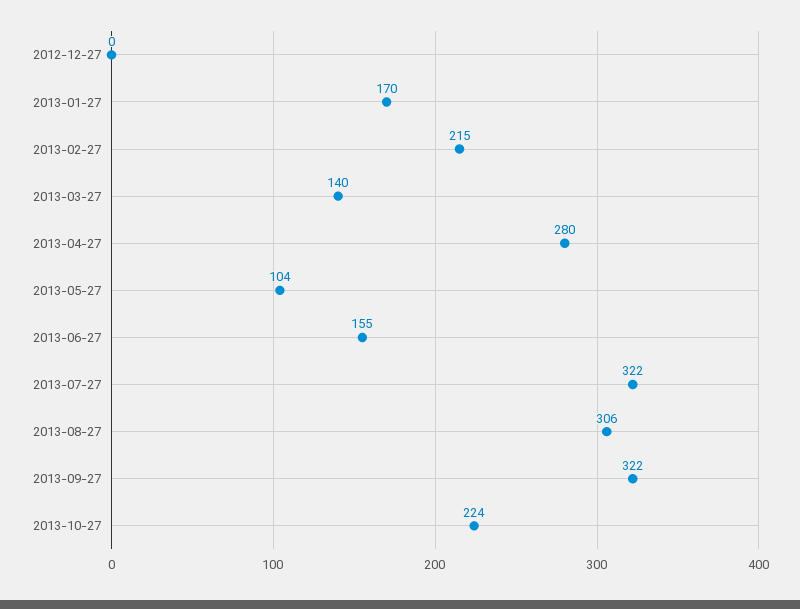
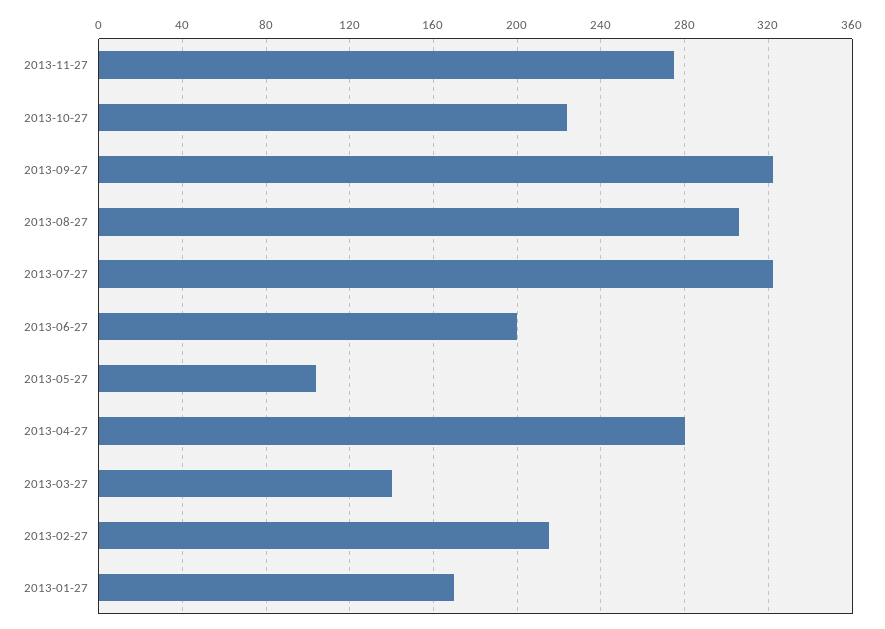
2012-12-27: 0 -> none
2013-06-27: 155 -> 200
2013-11-27: none -> 275

